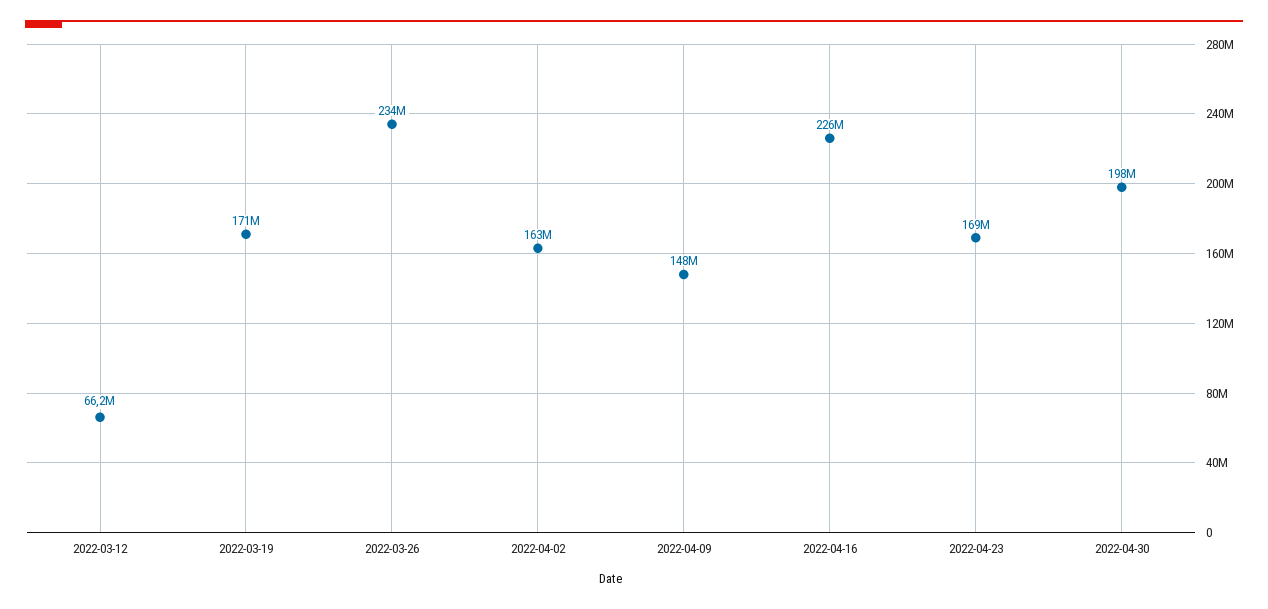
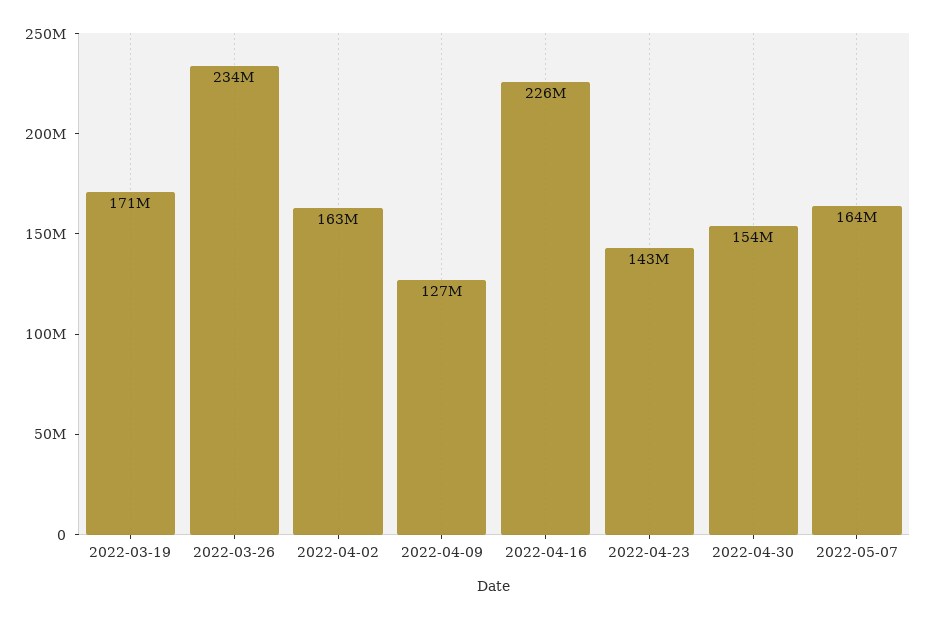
2022-03-12: 66200000 -> none
2022-04-09: 148000000 -> 127000000
2022-04-23: 169000000 -> 143000000
2022-04-30: 198000000 -> 154000000
2022-05-07: none -> 164000000

